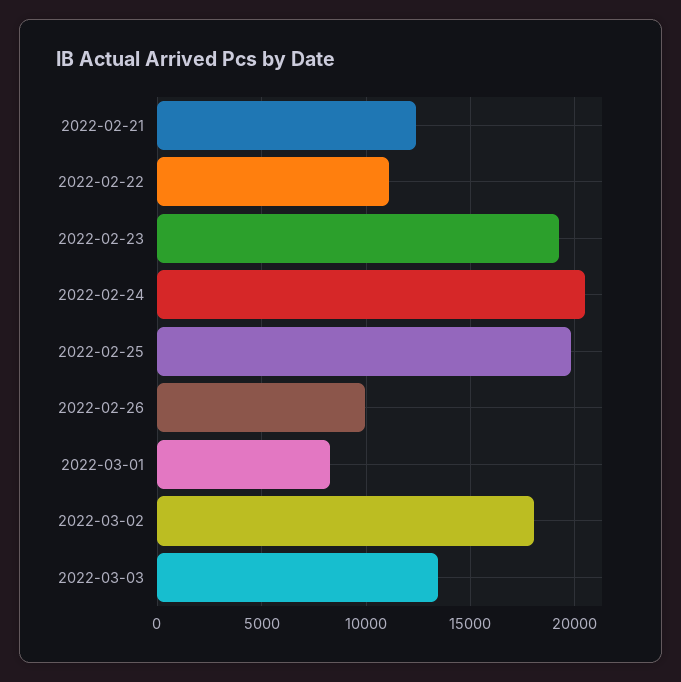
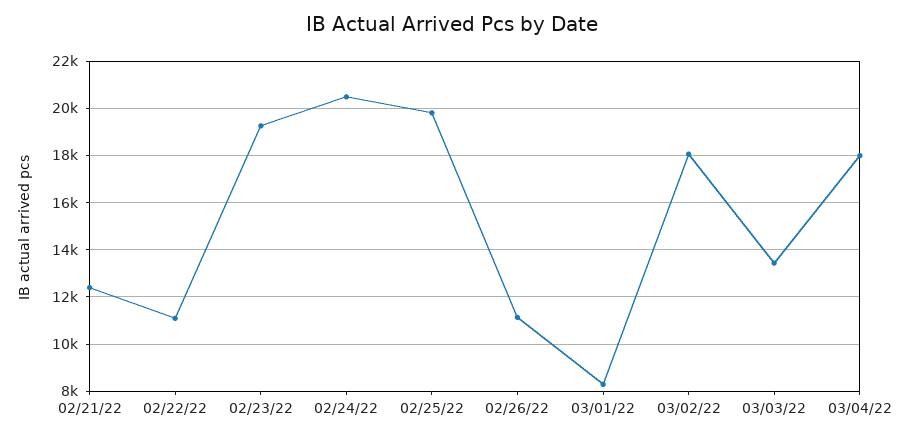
2022-02-26: 10000 -> 11000
03/04/22: none -> 18000

